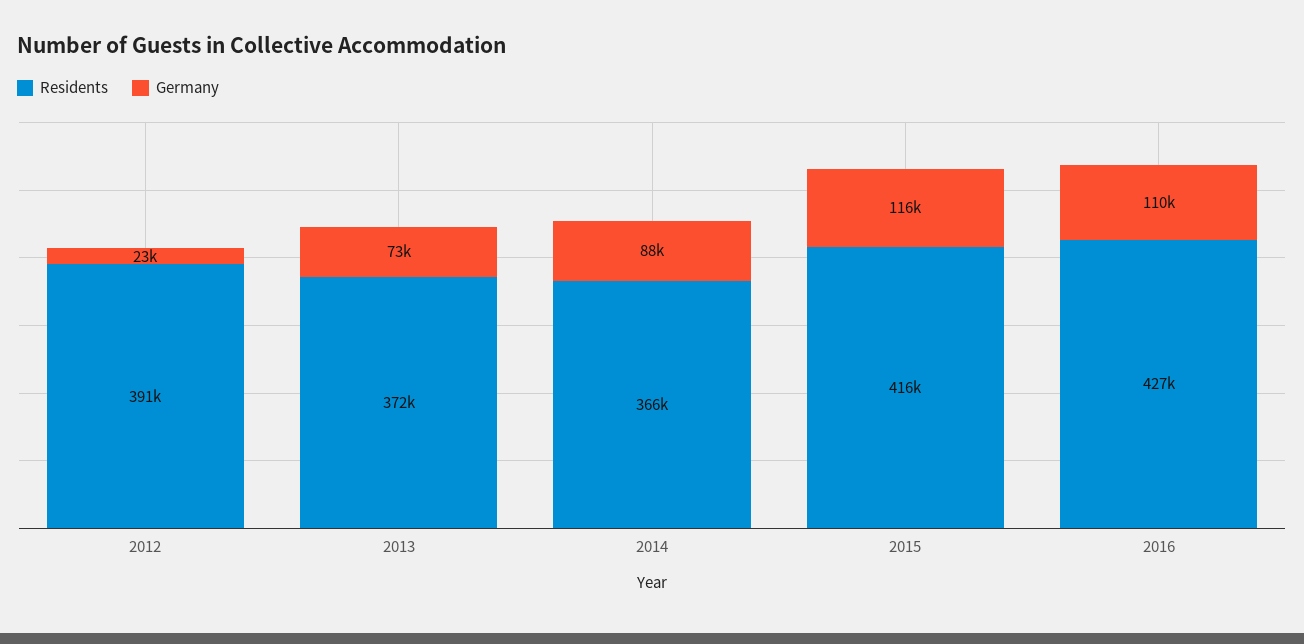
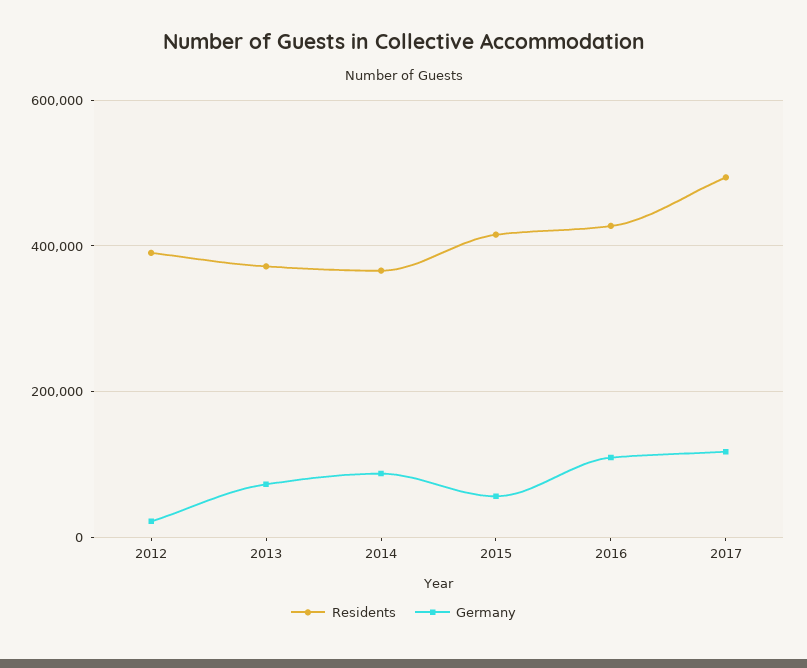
Germany, 2015: 116000 -> 60000
Residents, 2017: none -> 500000
Germany, 2017: none -> 120000

